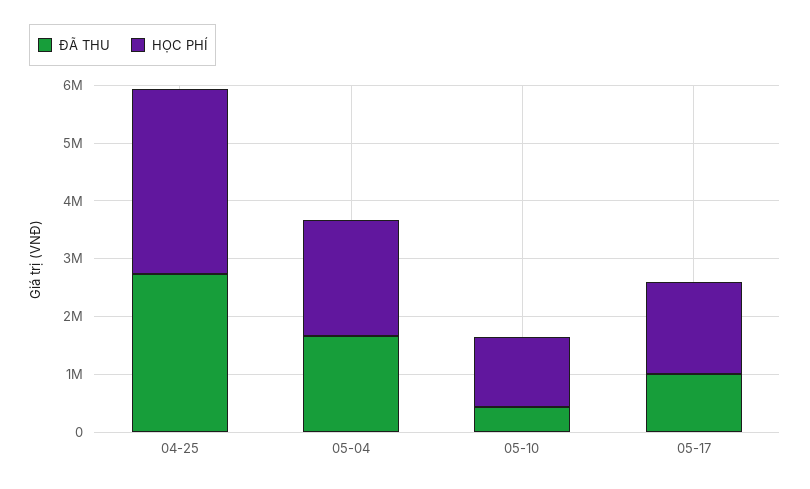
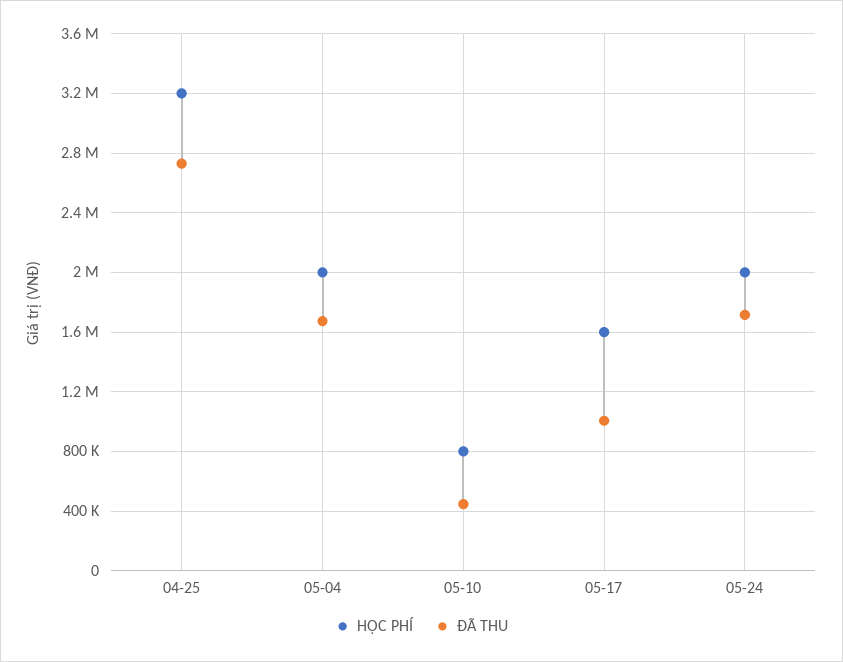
HỌC PHÍ, 05-10: 1200000 -> 800000
HỌC PHÍ, 05-24: none -> 2000000
ĐÃ THU, 05-24: none -> 1700000

